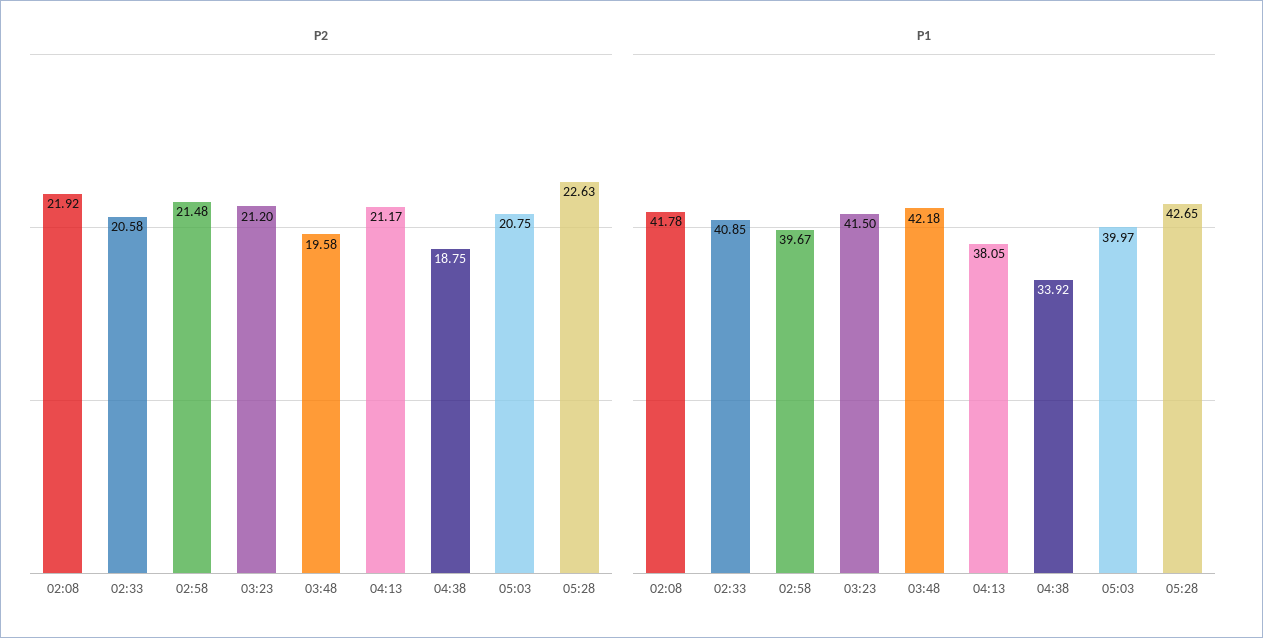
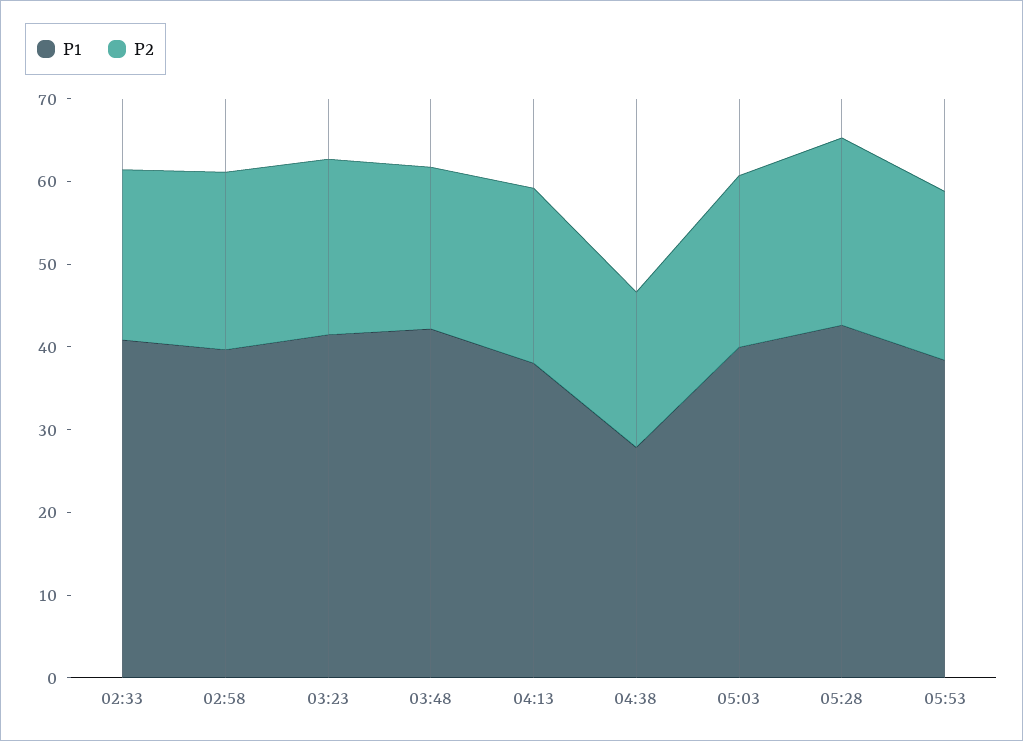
P2, 02:08: 21.92 -> none
P1, 02:08: 41.78 -> none
P1, 04:38: 33.92 -> 28
P1, 05:53: none -> 38
P2, 05:53: none -> 20

